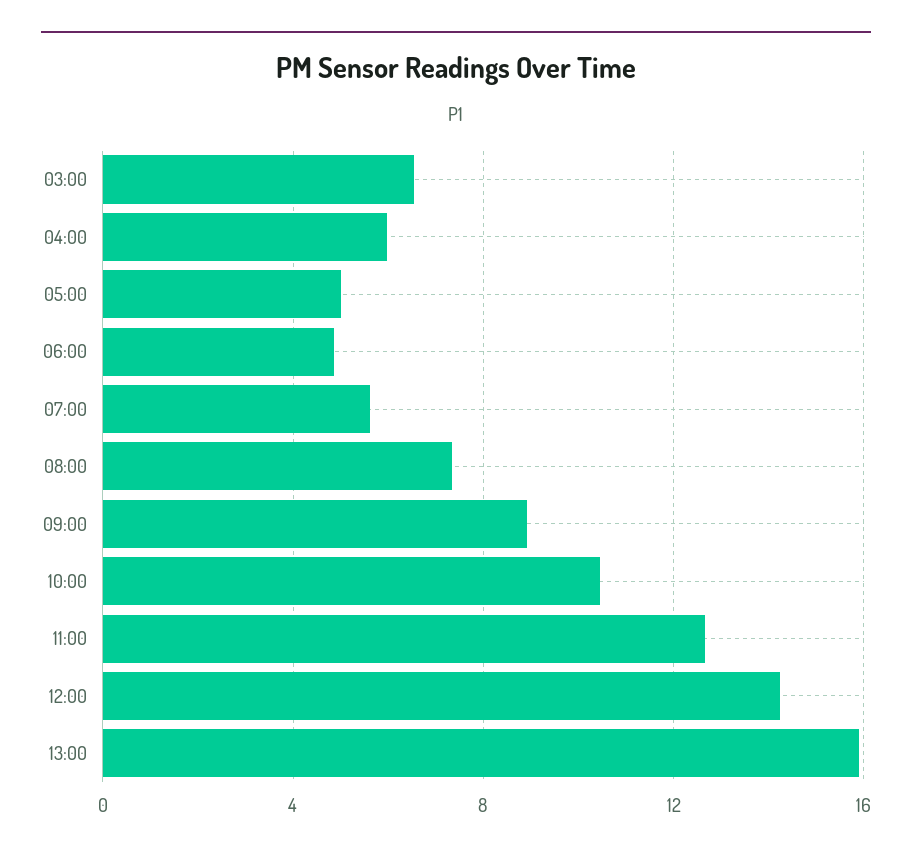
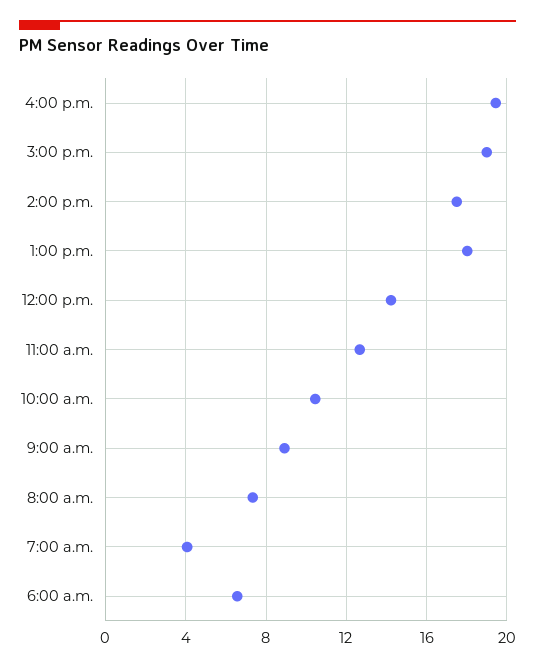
03:00: 6.5 -> none
04:00: 6 -> none
05:00: 5 -> none
06:00: 5 -> 6.5
07:00: 5.5 -> 4
13:00: 16 -> 18
4:00 p.m.: none -> 19.5
3:00 p.m.: none -> 19
2:00 p.m.: none -> 17.5

